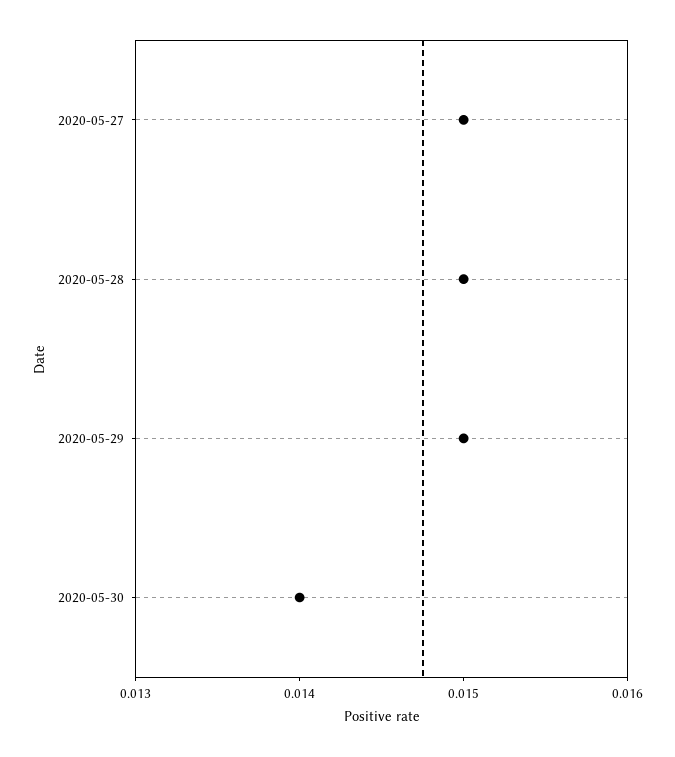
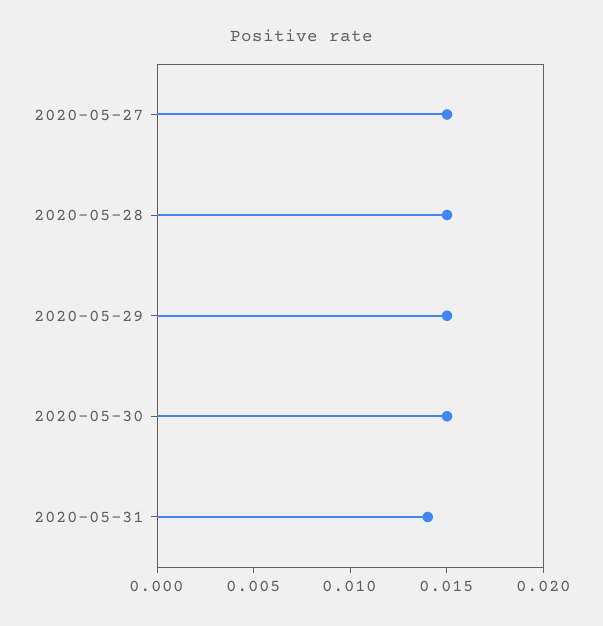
2020-05-30: 0.014 -> 0.015
2020-05-31: none -> 0.014

